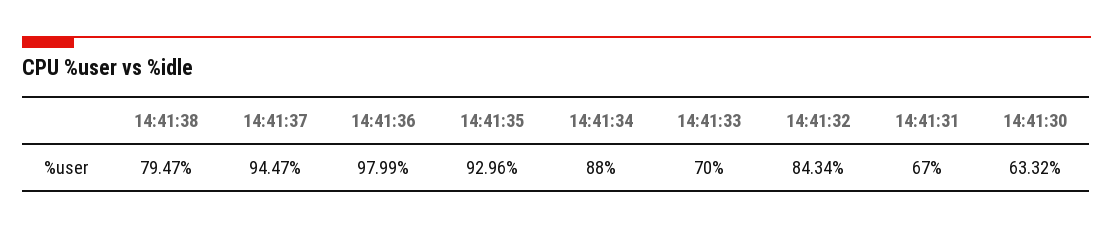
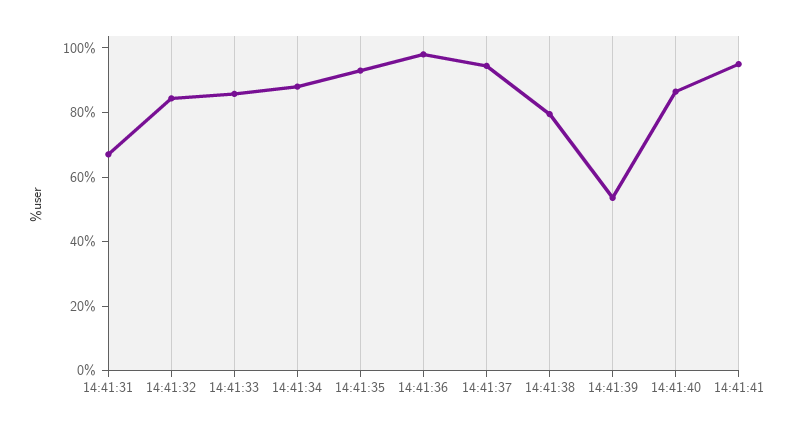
14:41:33: 70 -> 85
14:41:30: 63.32 -> none
14:41:39: none -> 55
14:41:40: none -> 85
14:41:41: none -> 95

